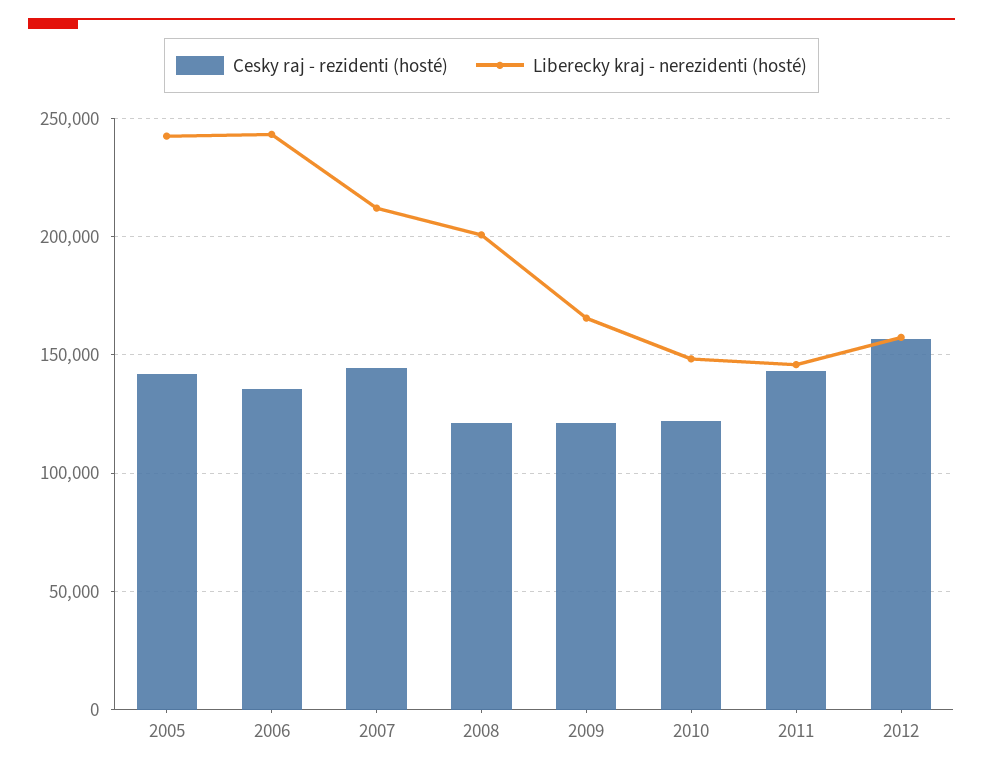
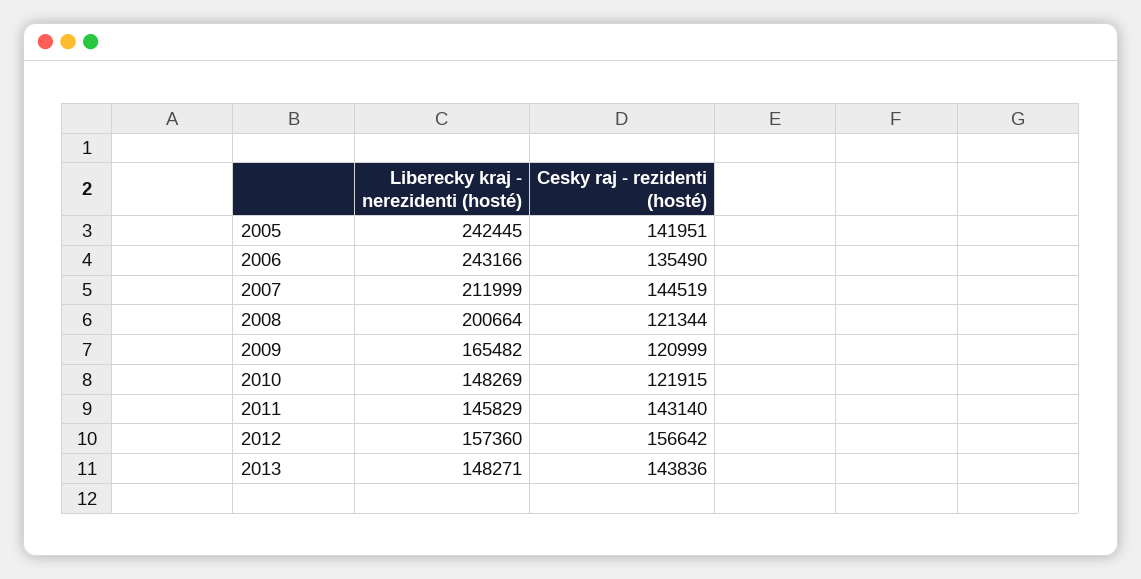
Liberecky kraj - nerezidenti (hosté), 2013: none -> 148271
Cesky raj - rezidenti (hosté), 2013: none -> 143836

